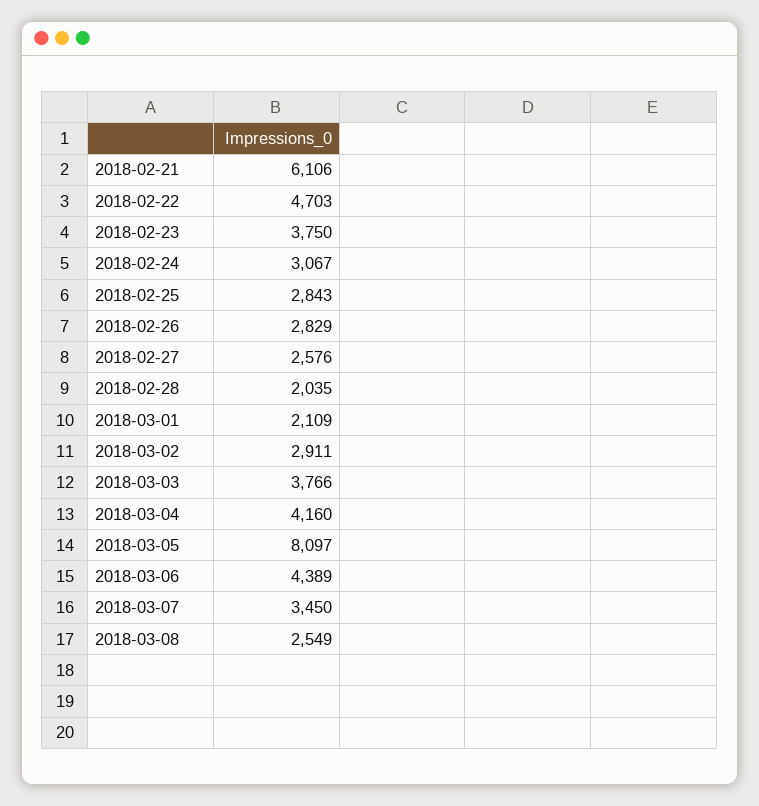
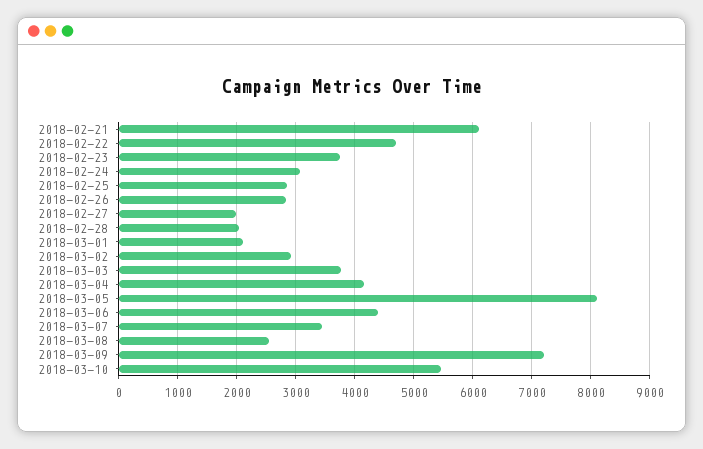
2018-02-27: 2576 -> 2000
2018-03-09: none -> 7200
2018-03-10: none -> 5400

